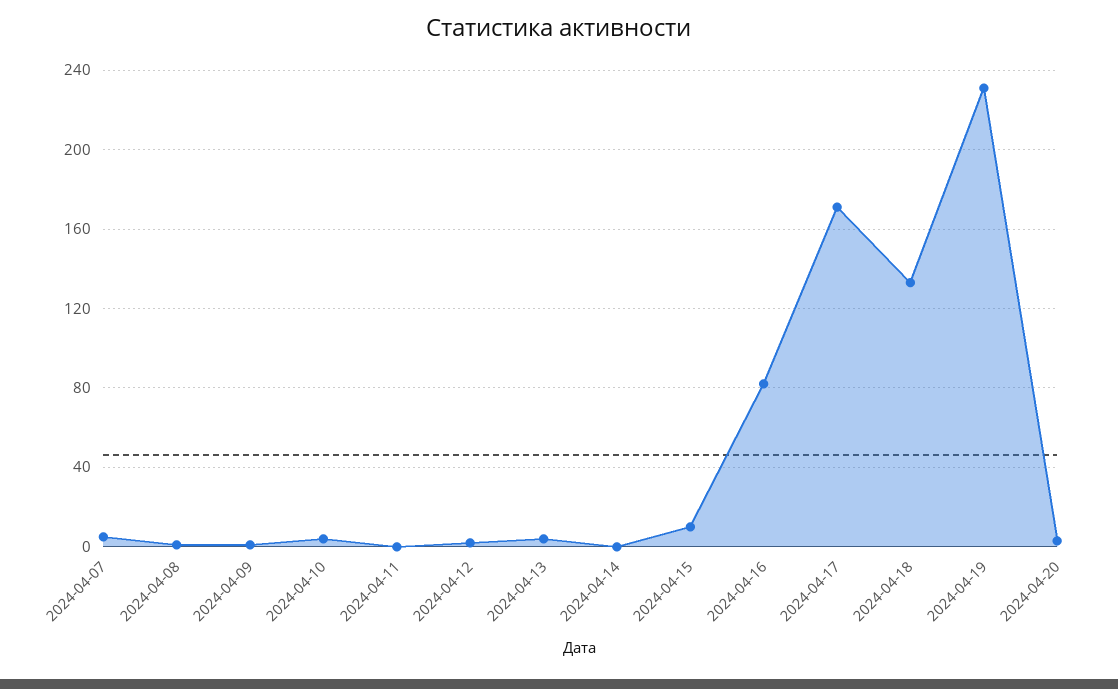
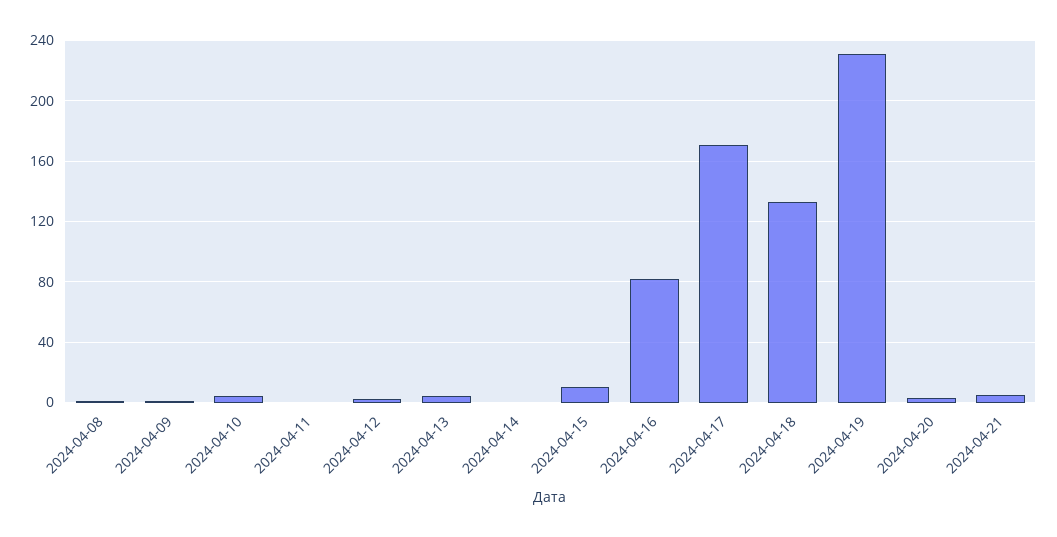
2024-04-07: 5 -> none
2024-04-21: none -> 5

